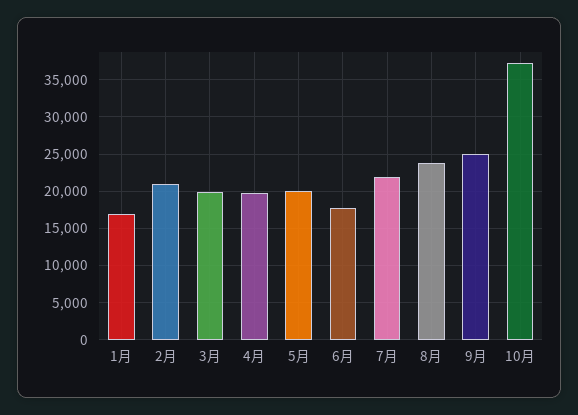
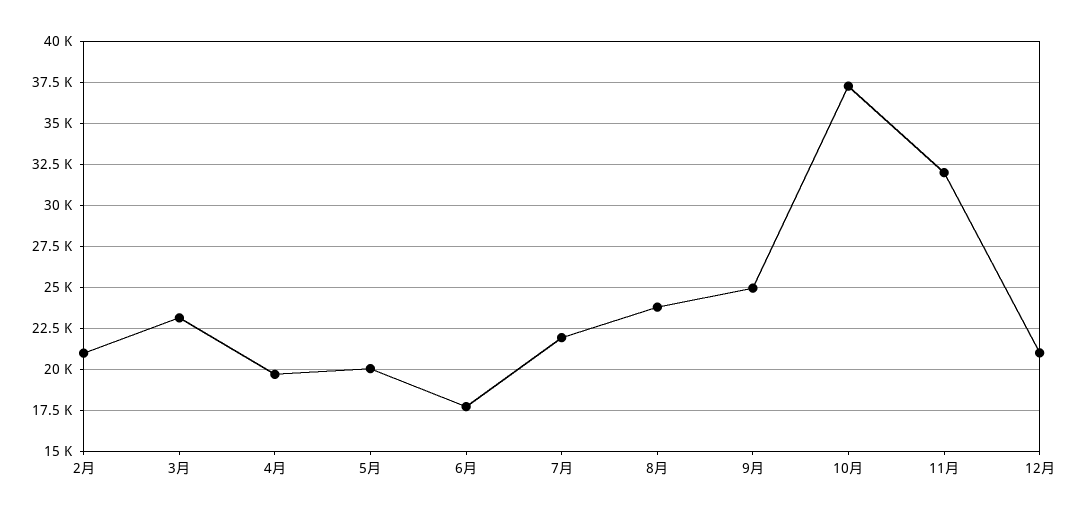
1月: 17000 -> none
3月: 20000 -> 23000
11月: none -> 32000
12月: none -> 21000

